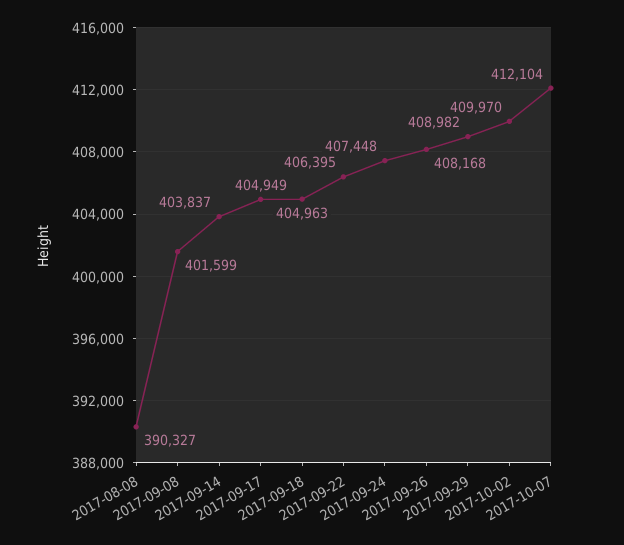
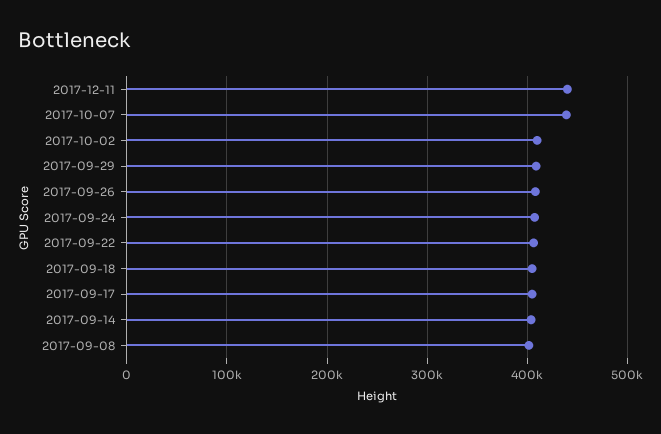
2017-08-08: 390327 -> none
2017-10-07: 412104 -> 440000
2017-12-11: none -> 440000

